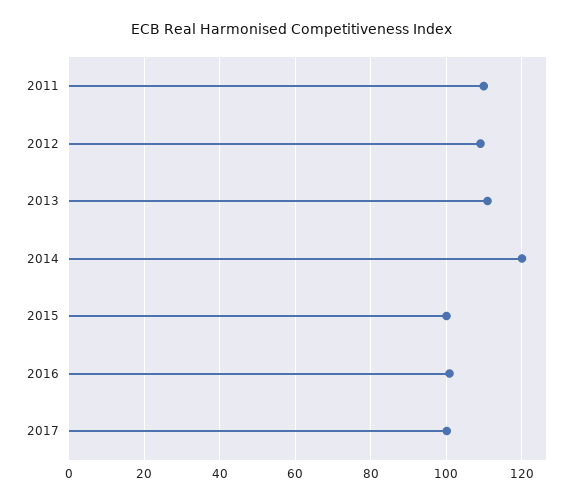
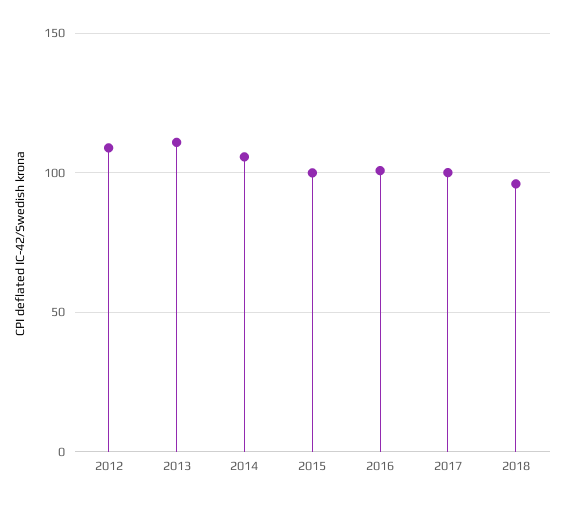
2011: 110 -> none
2014: 120 -> 105
2018: none -> 95

